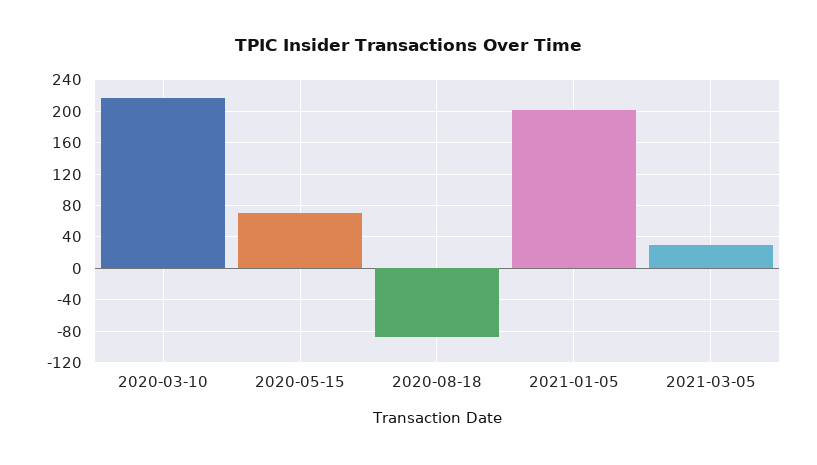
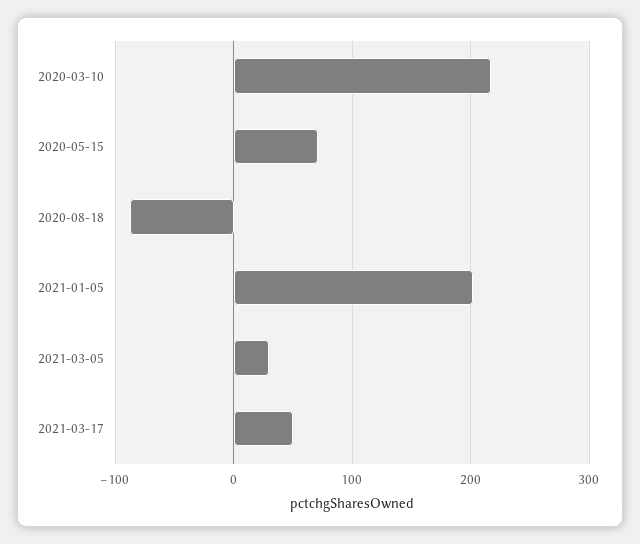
2021-03-17: none -> 50

